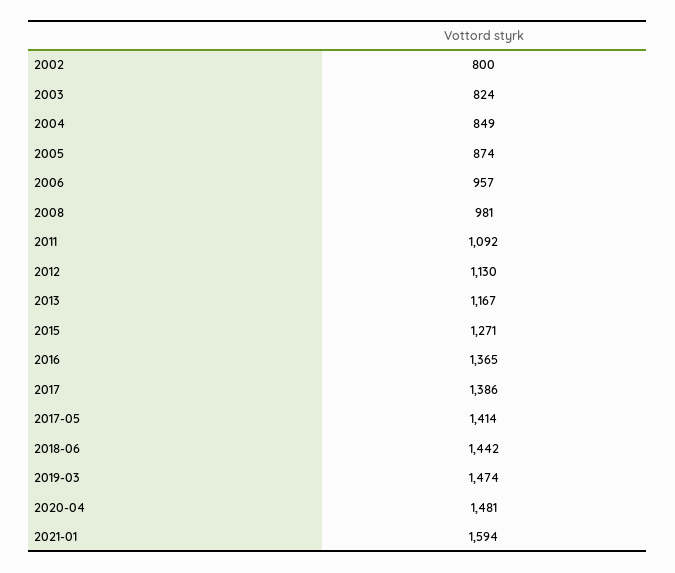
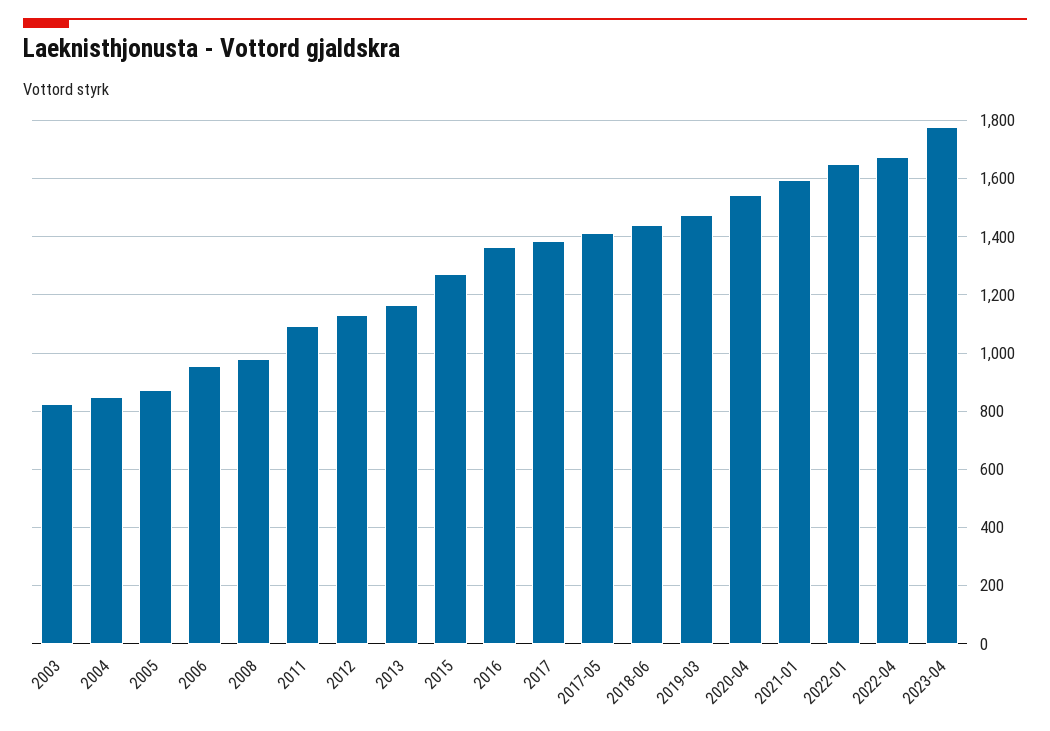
2002: 800 -> none
2020-04: 1481 -> 1550
2022-01: none -> 1650
2022-04: none -> 1675
2023-04: none -> 1775

